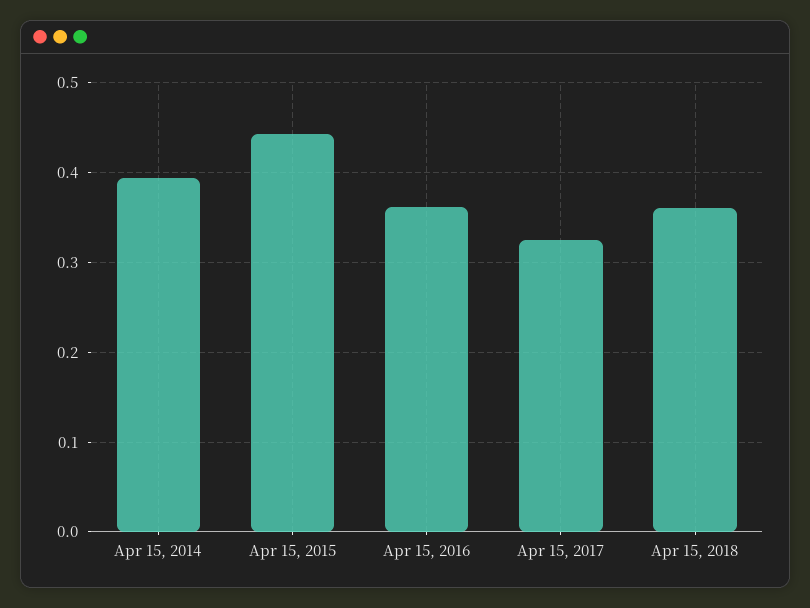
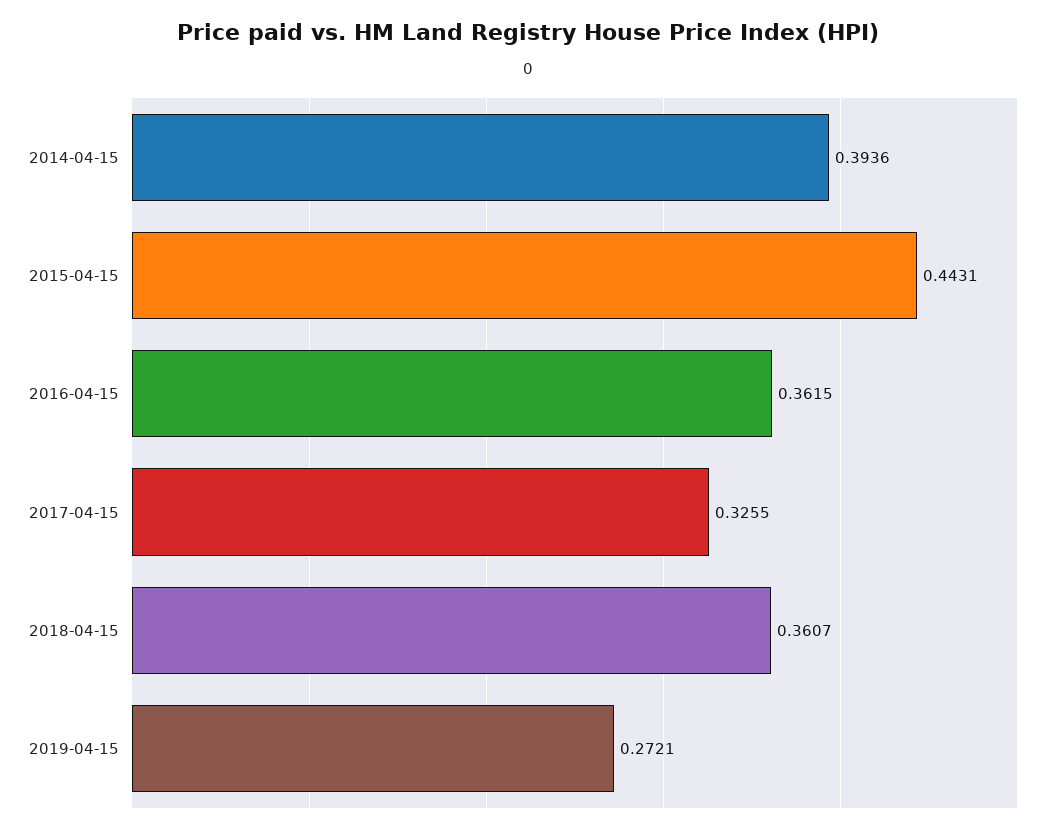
2019-04-15: none -> 0.2721

